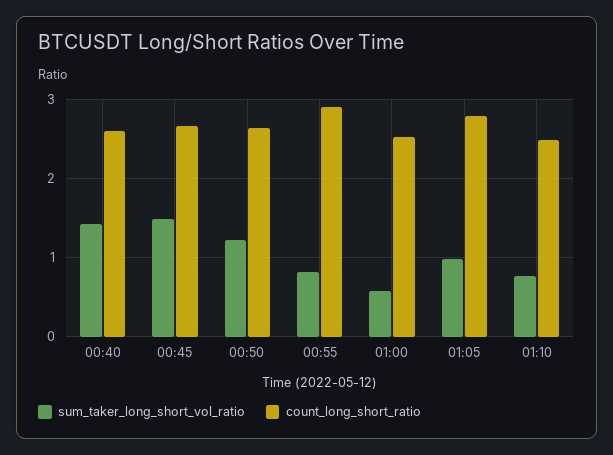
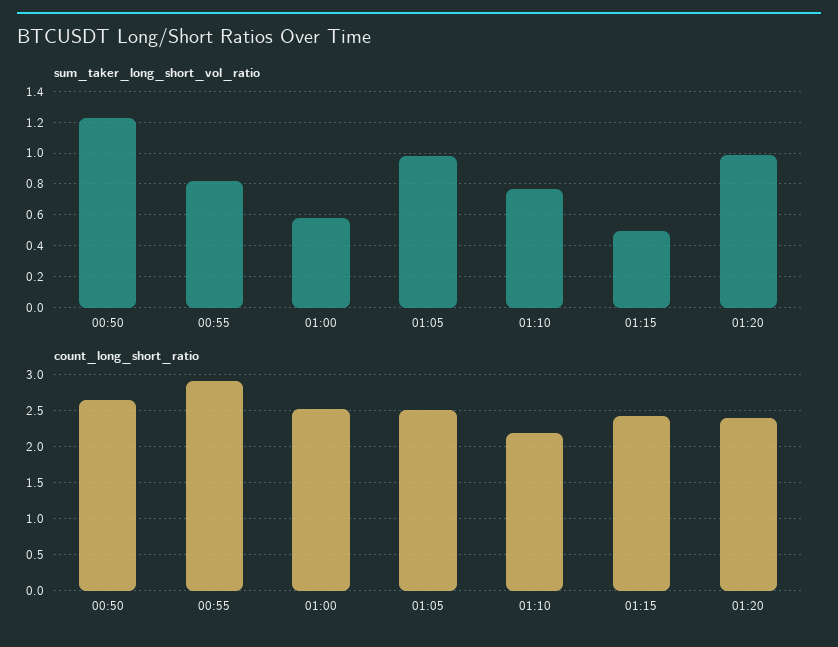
sum_taker_long_short_vol_ratio, 00:40: 1.4 -> none
count_long_short_ratio, 00:40: 2.6 -> none
sum_taker_long_short_vol_ratio, 00:45: 1.5 -> none
count_long_short_ratio, 00:45: 2.7 -> none
count_long_short_ratio, 01:05: 2.8 -> 2.5
count_long_short_ratio, 01:10: 2.5 -> 2.2
sum_taker_long_short_vol_ratio, 01:15: none -> 0.5
sum_taker_long_short_vol_ratio, 01:20: none -> 1
count_long_short_ratio, 01:15: none -> 2.4
count_long_short_ratio, 01:20: none -> 2.4

